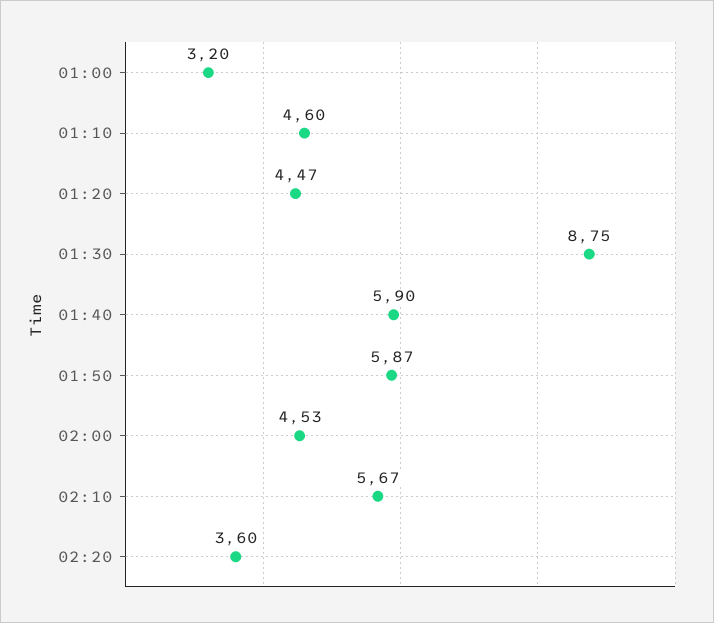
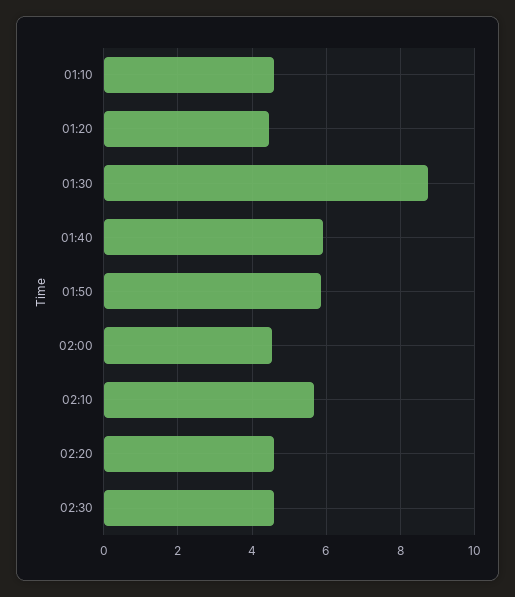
01:00: 3.2 -> none
02:20: 3.6 -> 4.6
02:30: none -> 4.6

